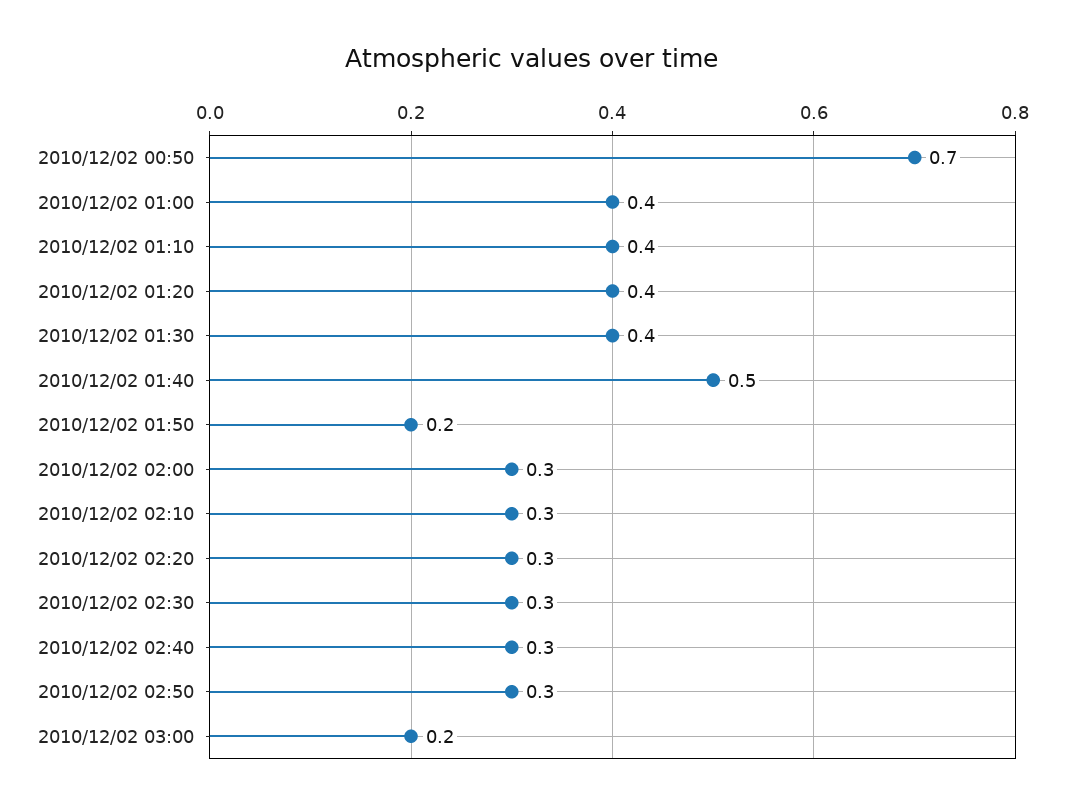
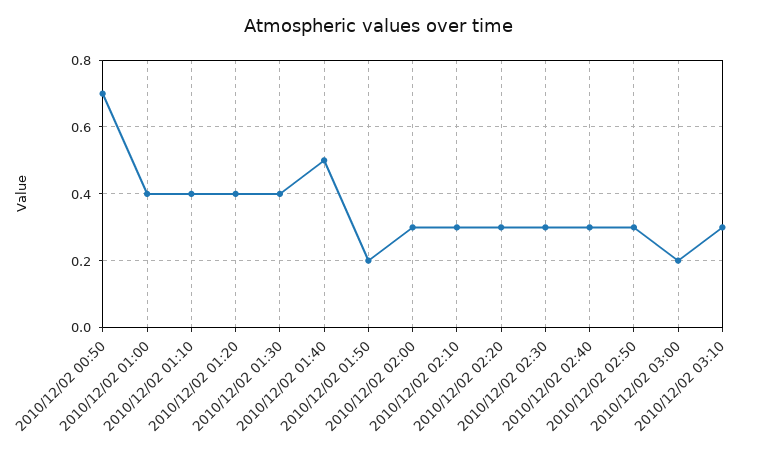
2010/12/02 03:10: none -> 0.3

